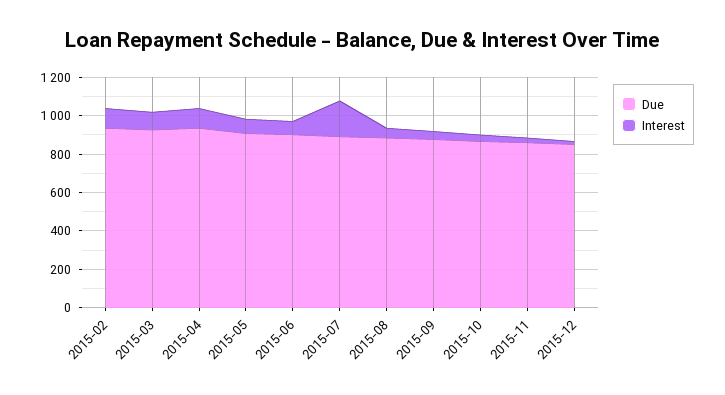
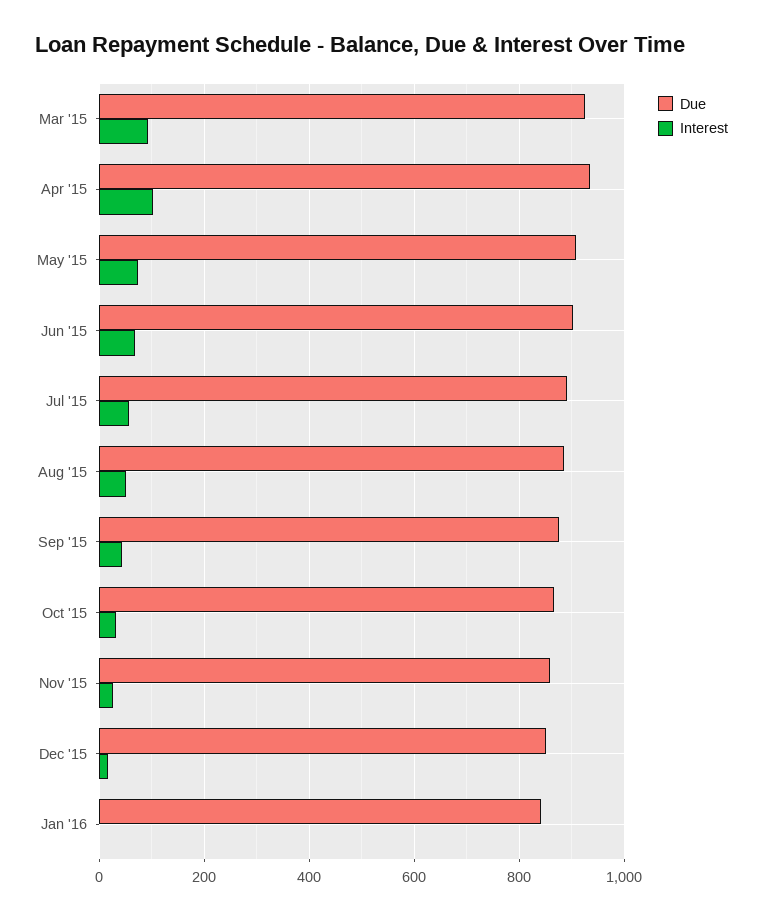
Due, 2015-02: 950 -> none
Interest, 2015-02: 100 -> none
Interest, 2015-07: 200 -> 60
Due, Jan '16: none -> 840
Interest, Jan '16: none -> 0

